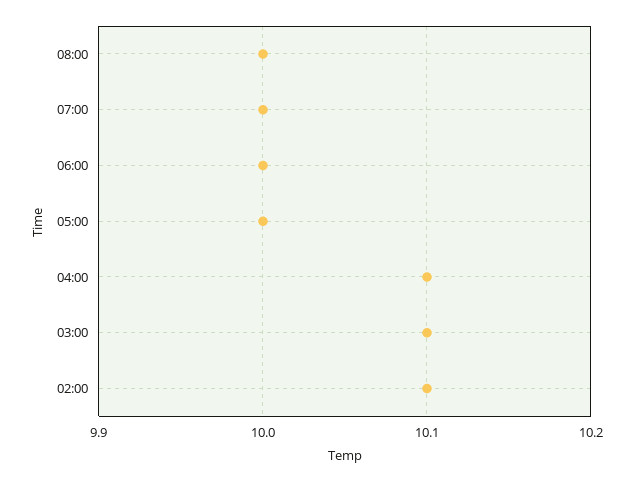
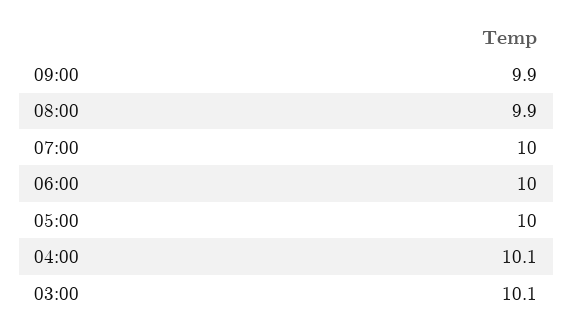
08:00: 10 -> 9.9
02:00: 10.1 -> none
09:00: none -> 9.9

